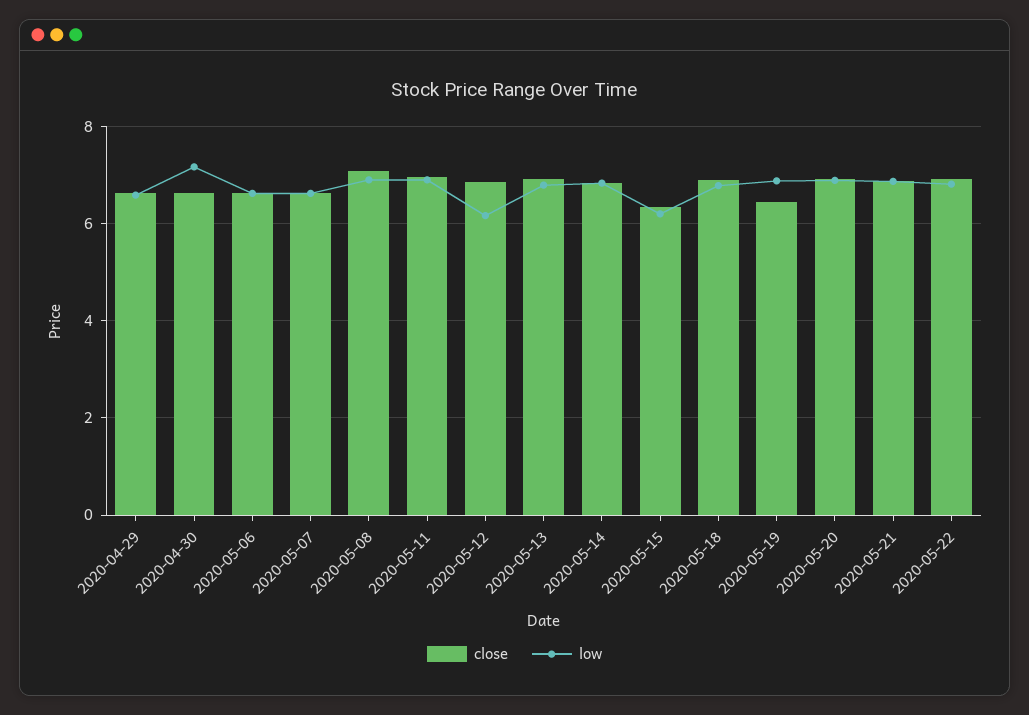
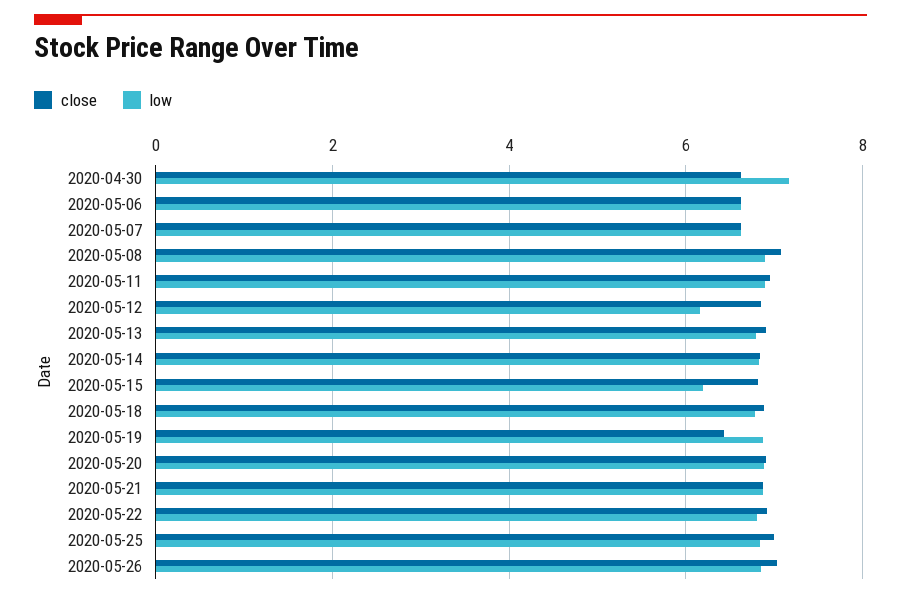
close, 2020-04-29: 6.6 -> none
low, 2020-04-29: 6.6 -> none
close, 2020-05-15: 6.4 -> 6.8
close, 2020-05-25: none -> 7
low, 2020-05-25: none -> 6.8
close, 2020-05-26: none -> 7
low, 2020-05-26: none -> 6.8

